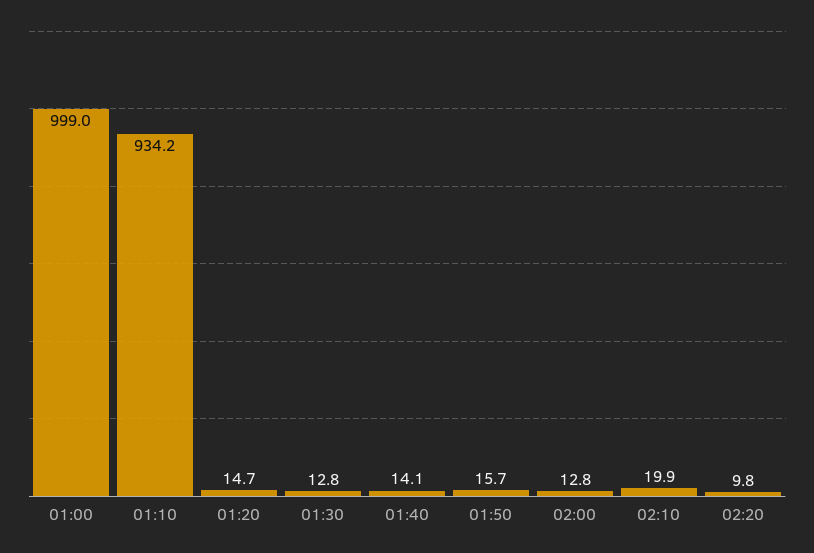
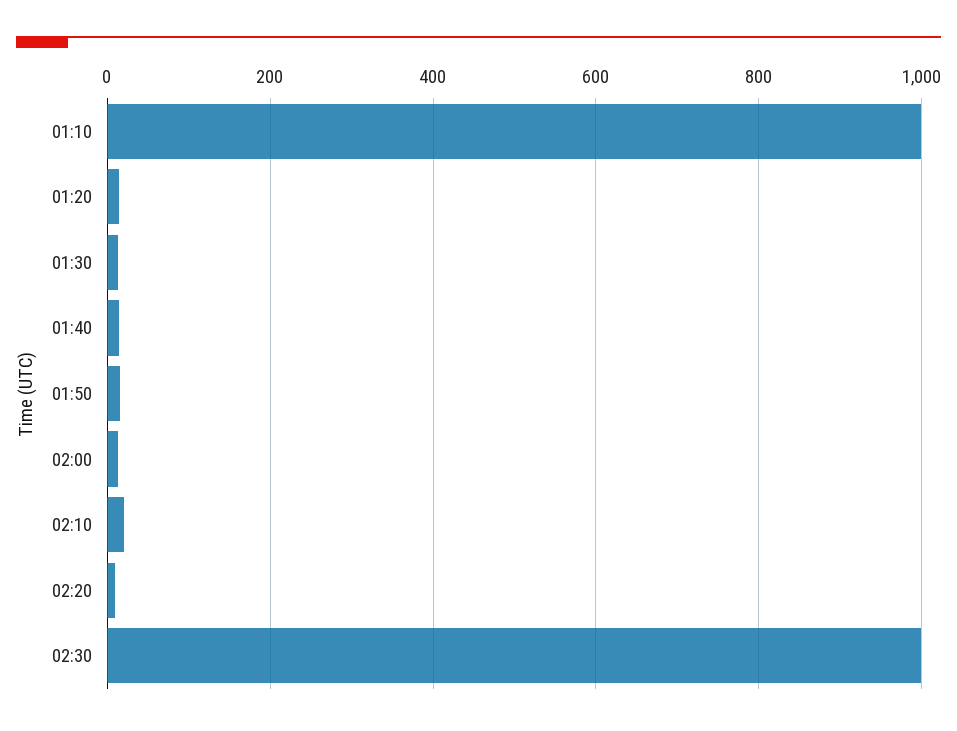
01:00: 999 -> none
01:10: 934.2 -> 1000
02:30: none -> 1000

